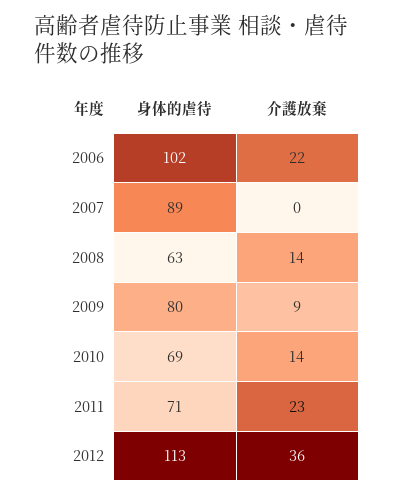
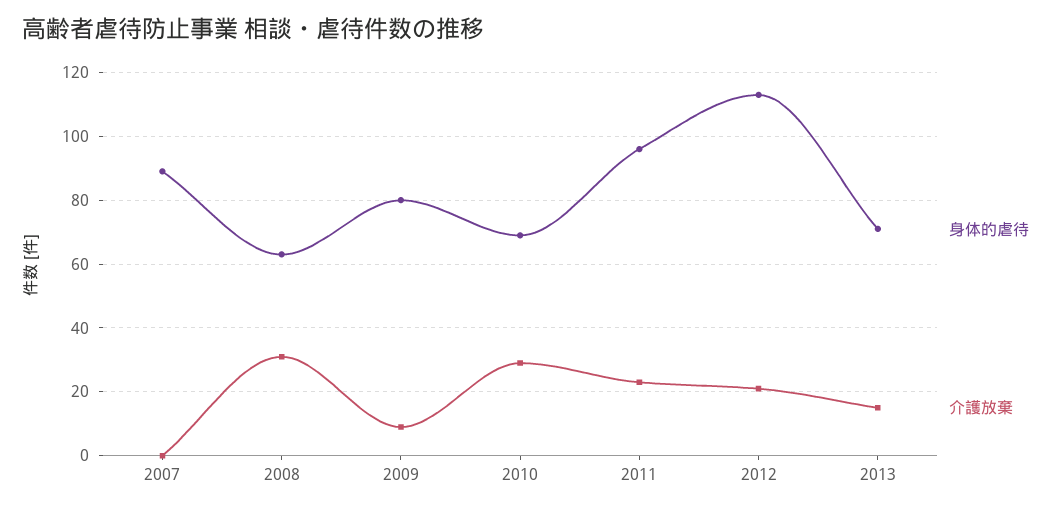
身体的虐待, 2006: 102 -> none
介護放棄, 2006: 22 -> none
介護放棄, 2008: 14 -> 30
介護放棄, 2010: 14 -> 30
身体的虐待, 2011: 71 -> 95
介護放棄, 2012: 36 -> 20
身体的虐待, 2013: none -> 70
介護放棄, 2013: none -> 15

